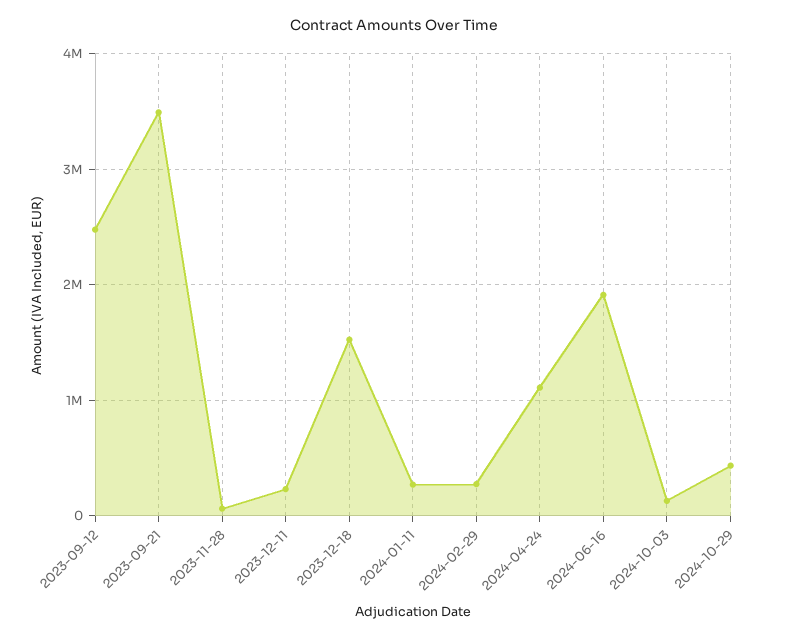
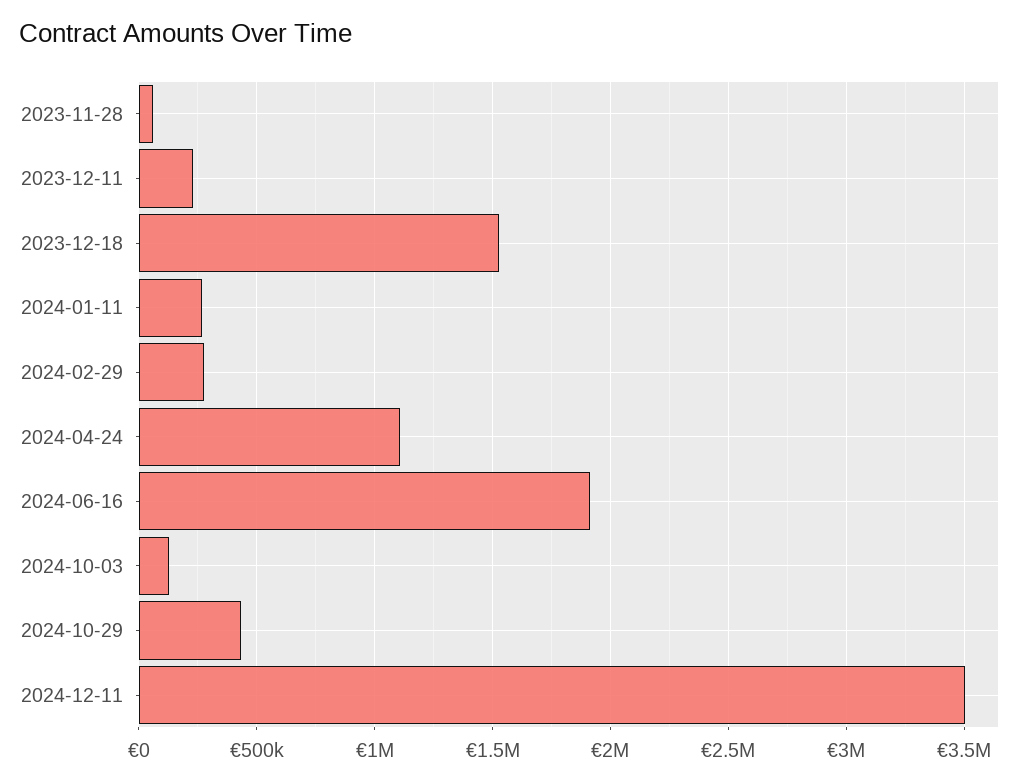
2023-09-12: 2500000 -> none
2023-09-21: 3500000 -> none
2024-12-11: none -> 3500000

